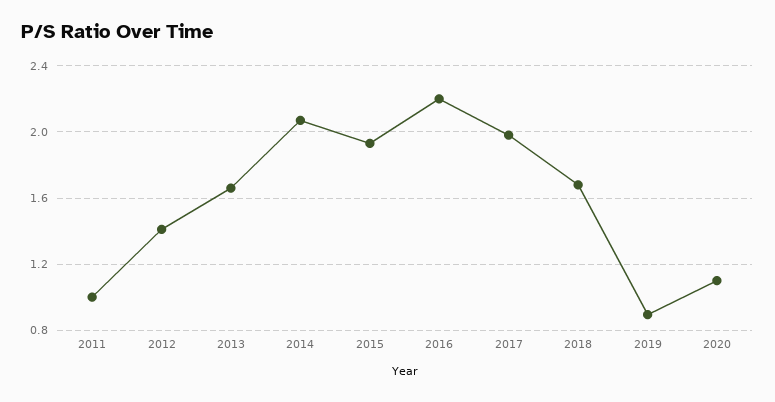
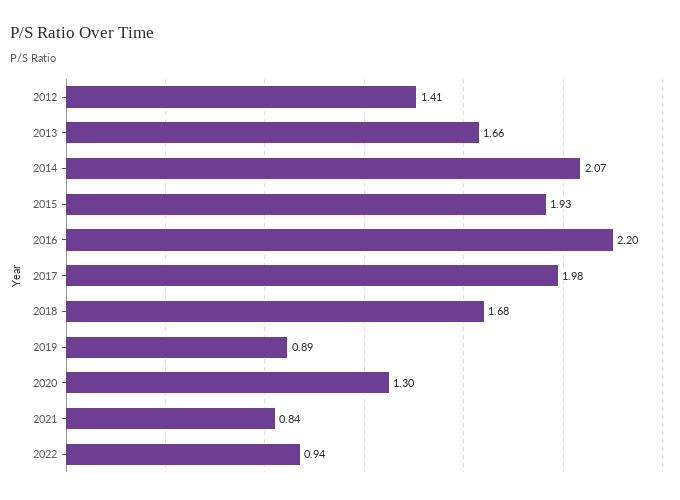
2011: 1 -> none
2020: 1.1 -> 1.3
2021: none -> 0.84
2022: none -> 0.94

